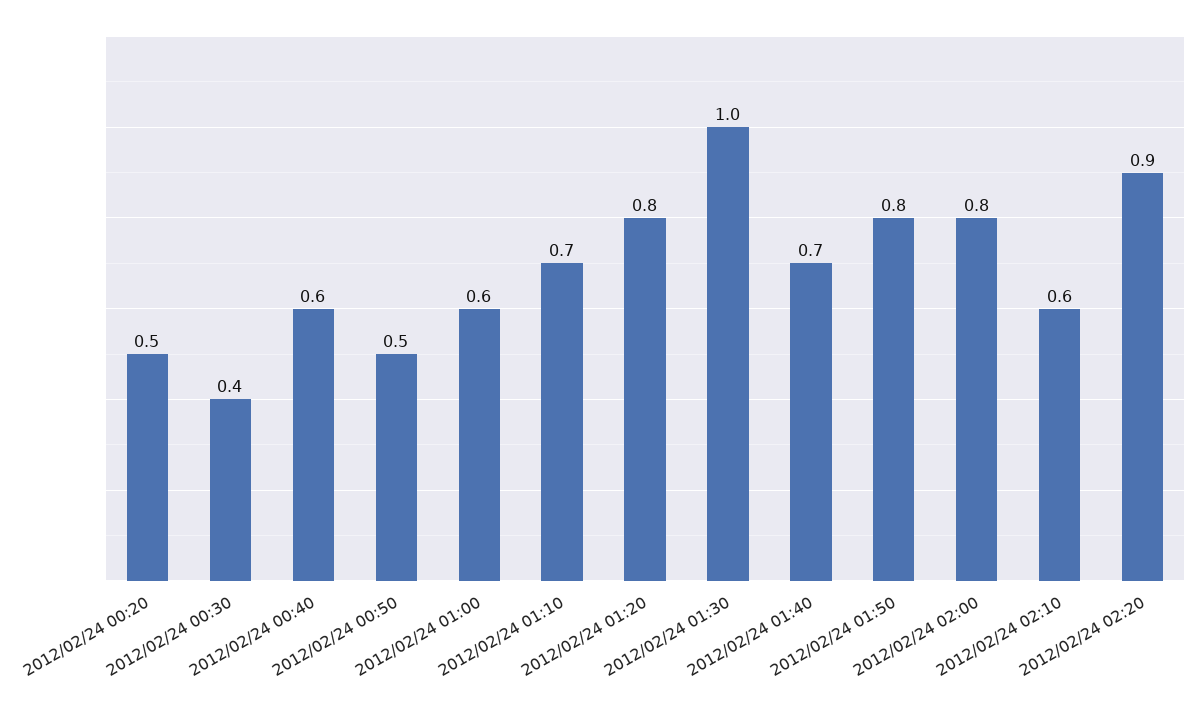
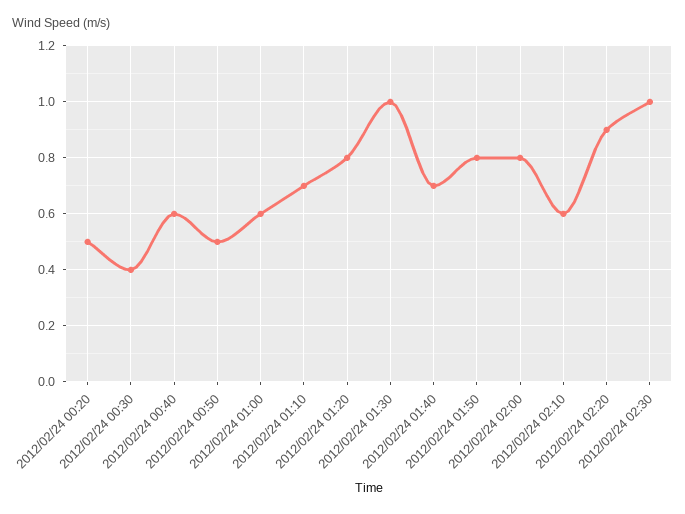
2012/02/24 02:30: none -> 1

